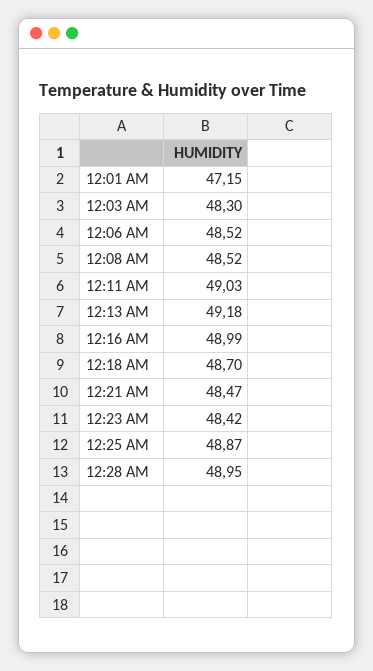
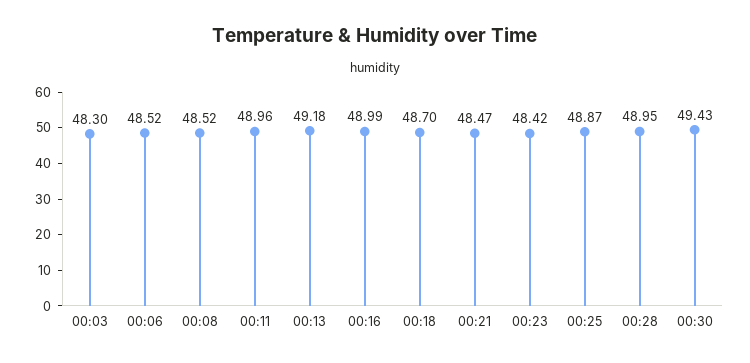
12:01 AM: 47.15 -> none
12:11 AM: 49.03 -> 48.96
00:30: none -> 49.43

